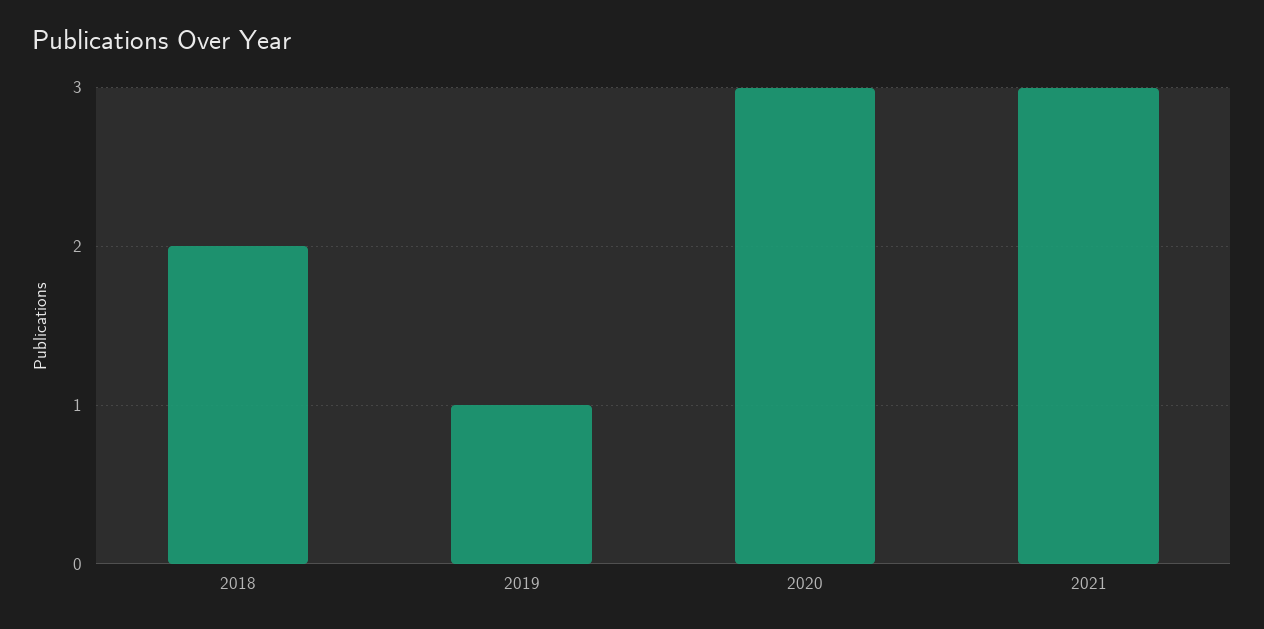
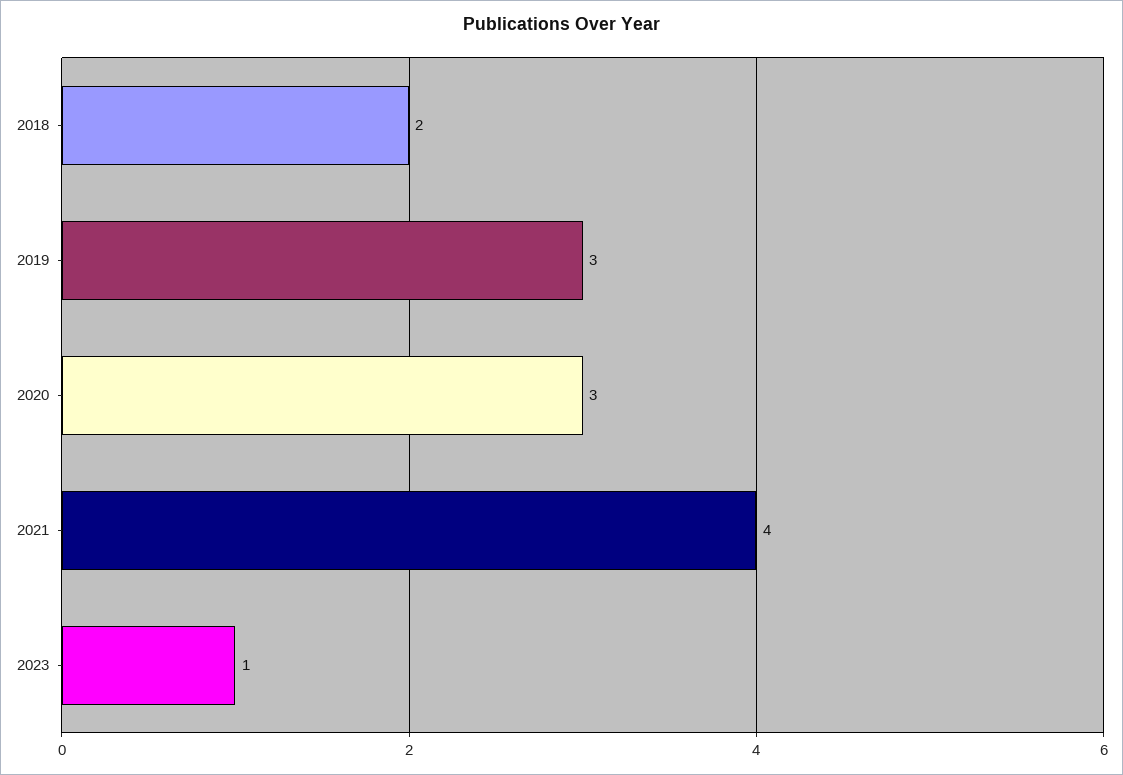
2019: 1 -> 3
2021: 3 -> 4
2023: none -> 1

